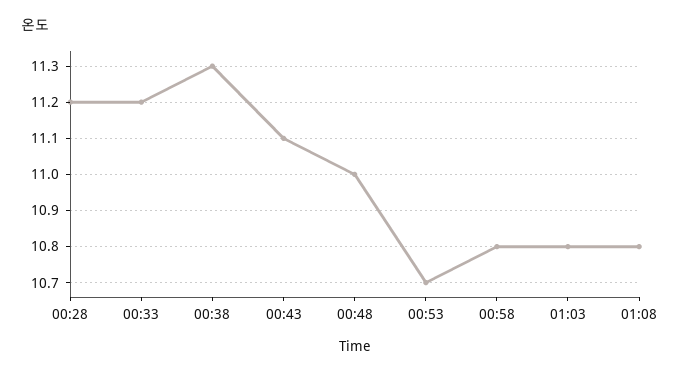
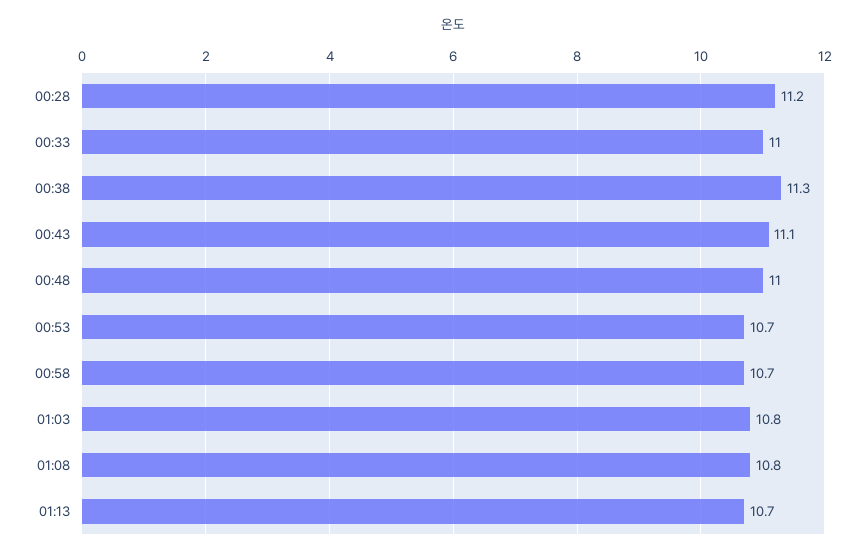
00:33: 11.2 -> 11
00:58: 10.8 -> 10.7
01:13: none -> 10.7

